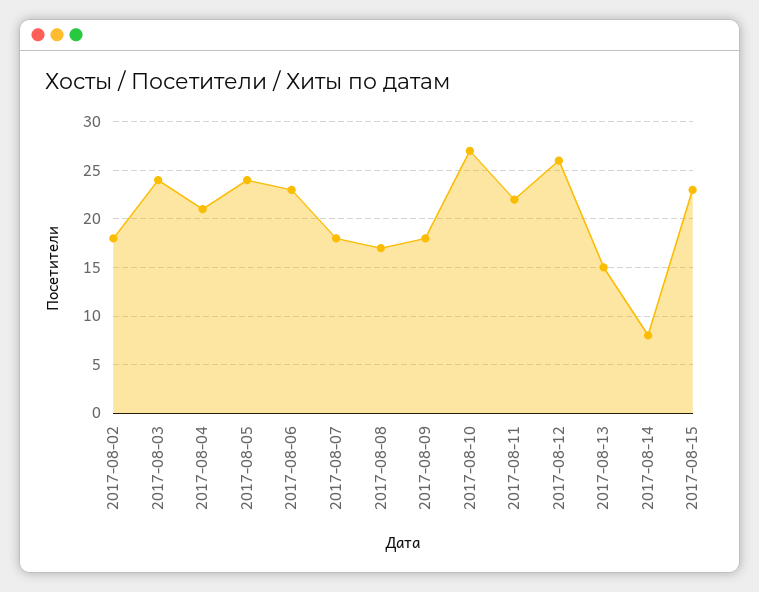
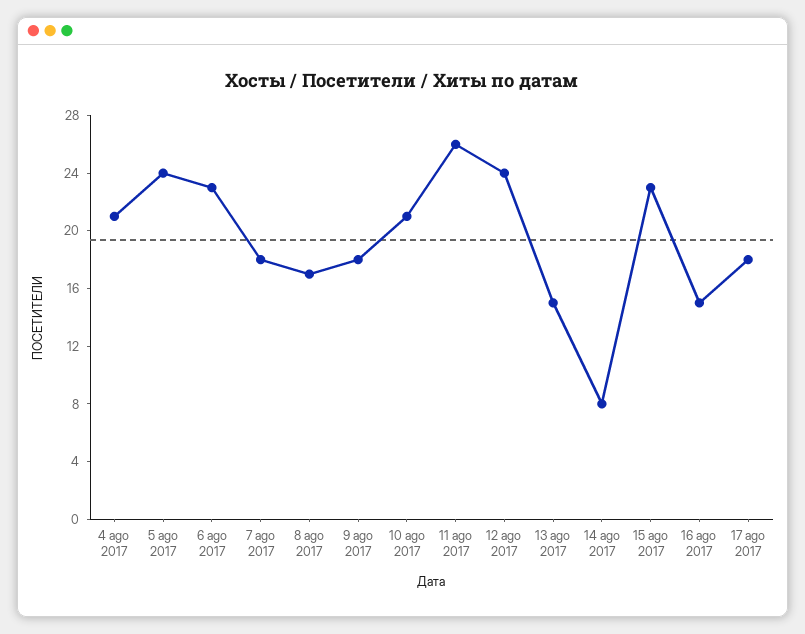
2017-08-02: 18 -> none
2017-08-03: 24 -> none
2017-08-10: 27 -> 21
2017-08-11: 22 -> 26
2017-08-12: 26 -> 24
16 ago 2017: none -> 15
17 ago 2017: none -> 18

